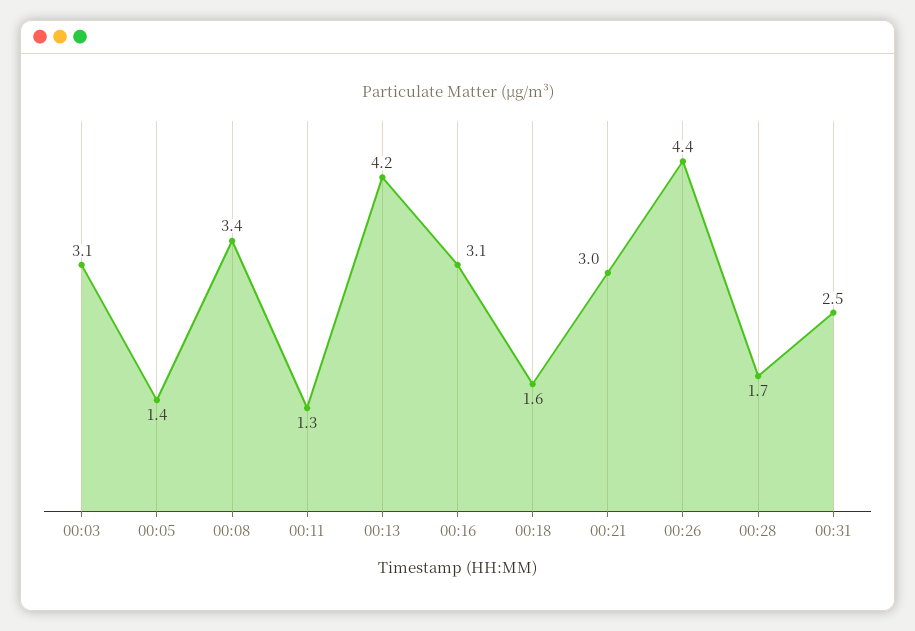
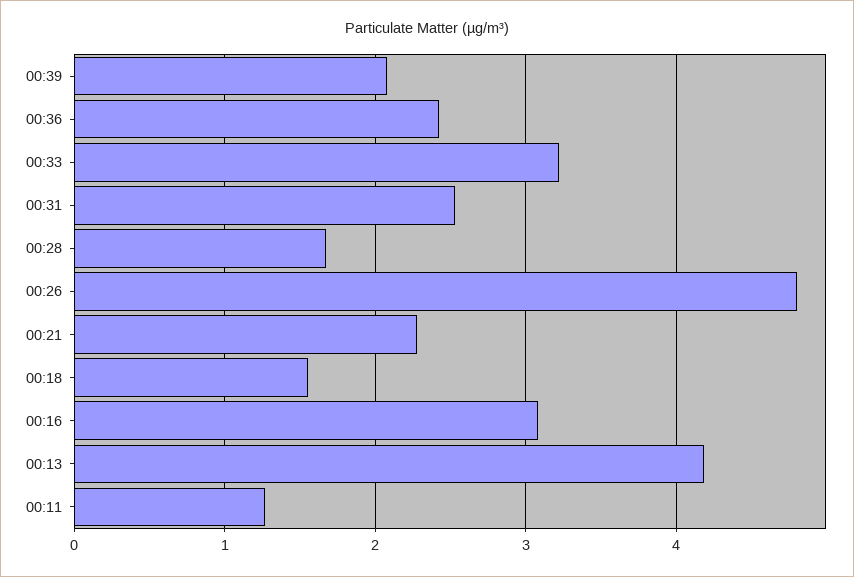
00:03: 3.1 -> none
00:05: 1.4 -> none
00:08: 3.4 -> none
00:21: 3 -> 2.3
00:26: 4.4 -> 4.8
00:39: none -> 2.1
00:36: none -> 2.4
00:33: none -> 3.2

